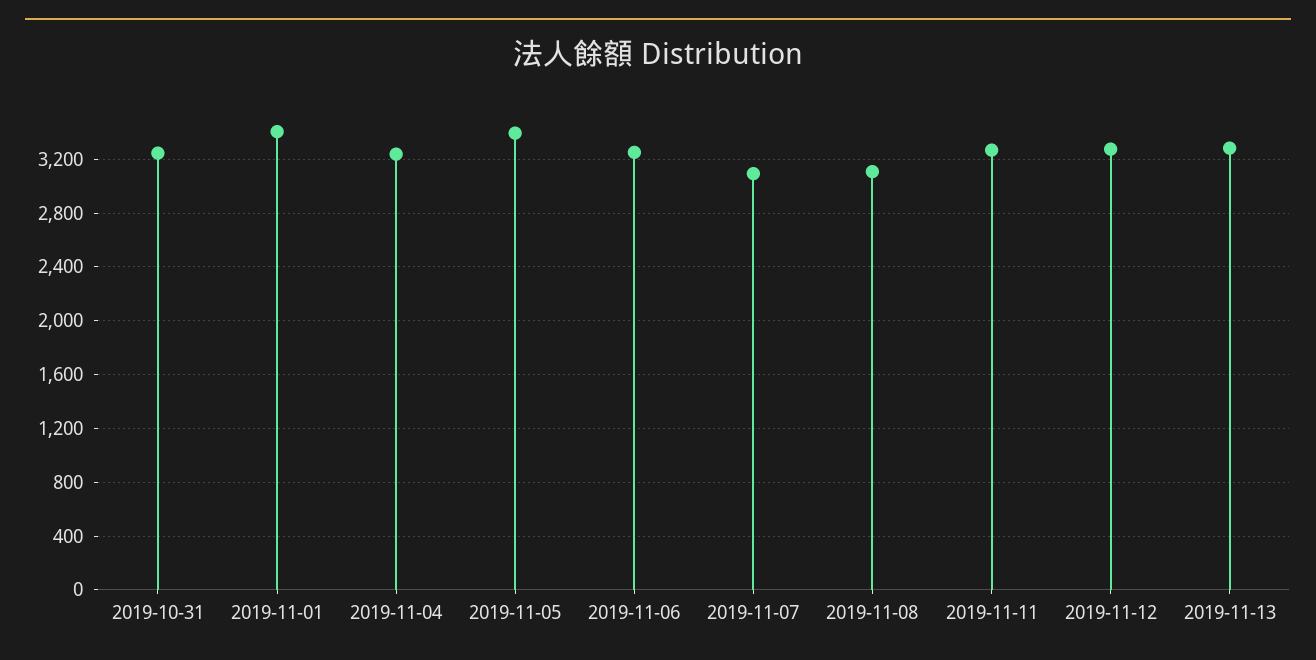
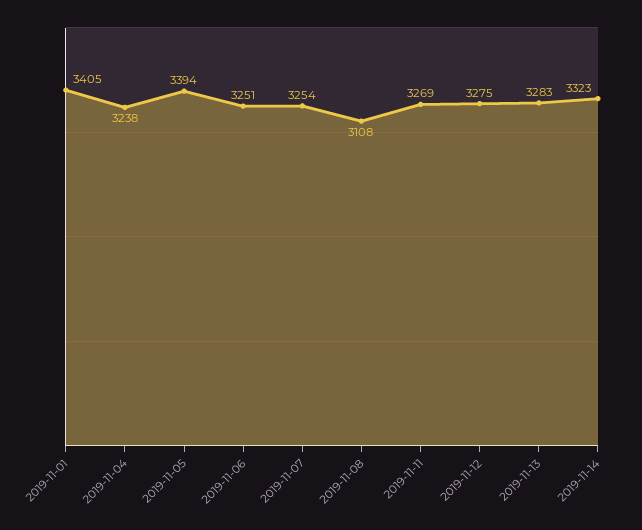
2019-10-31: 3250 -> none
2019-11-07: 3100 -> 3254
2019-11-14: none -> 3323

